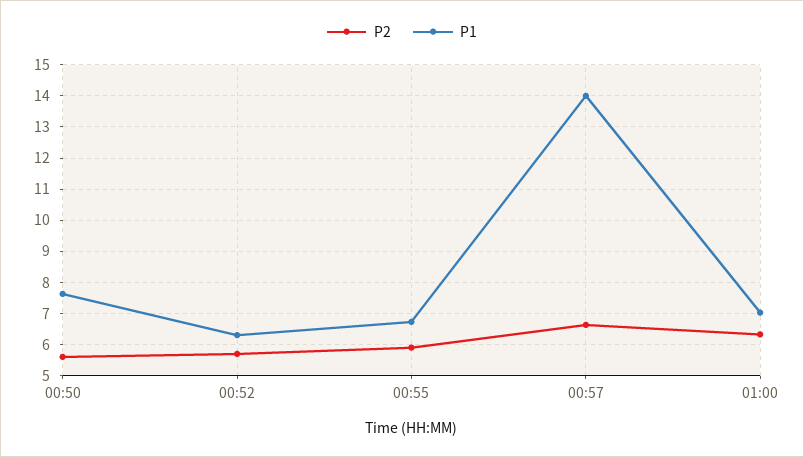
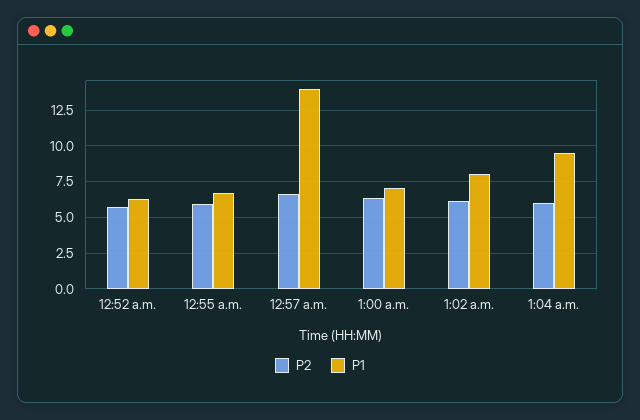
P2, 00:50: 5.6 -> none
P1, 00:50: 7.6 -> none
P2, 1:02 a.m.: none -> 6
P1, 1:02 a.m.: none -> 8
P2, 1:04 a.m.: none -> 6
P1, 1:04 a.m.: none -> 9.5

